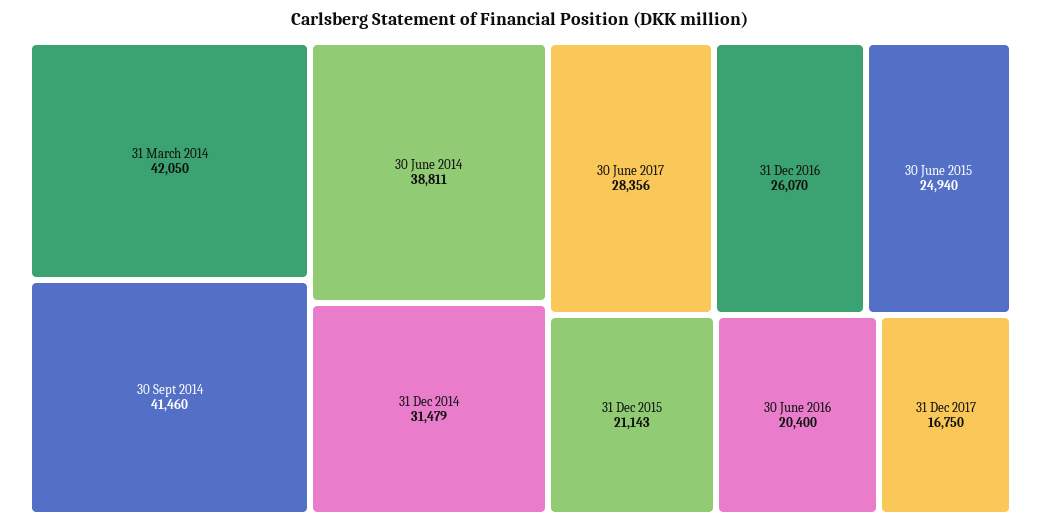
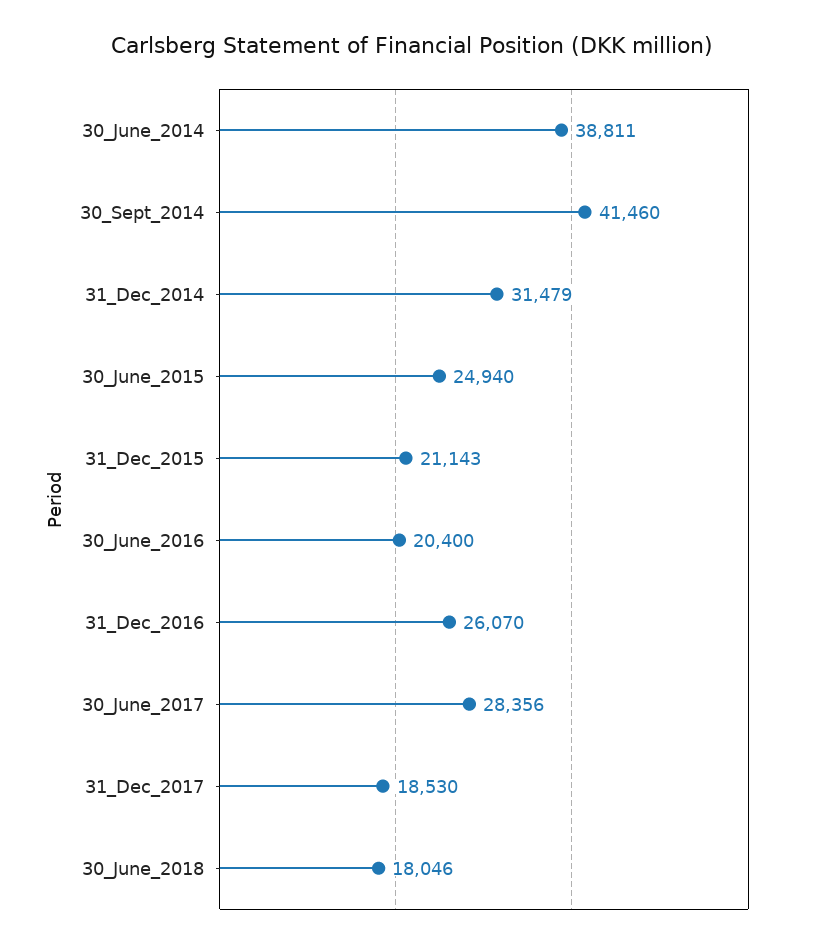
31 March 2014: 42050 -> none
31 Dec 2017: 16750 -> 18530
30_June_2018: none -> 18046

